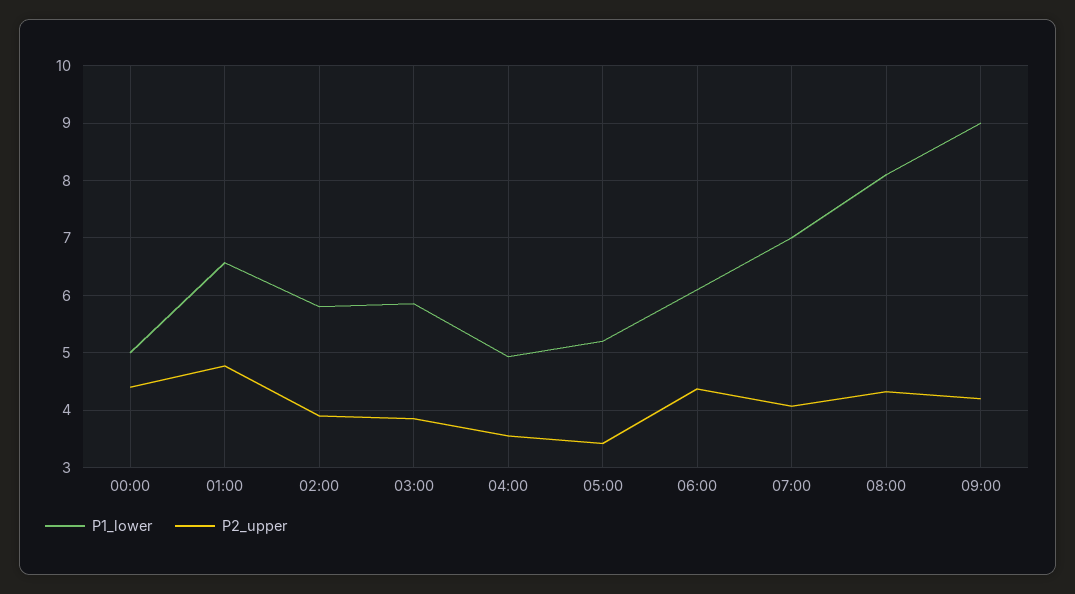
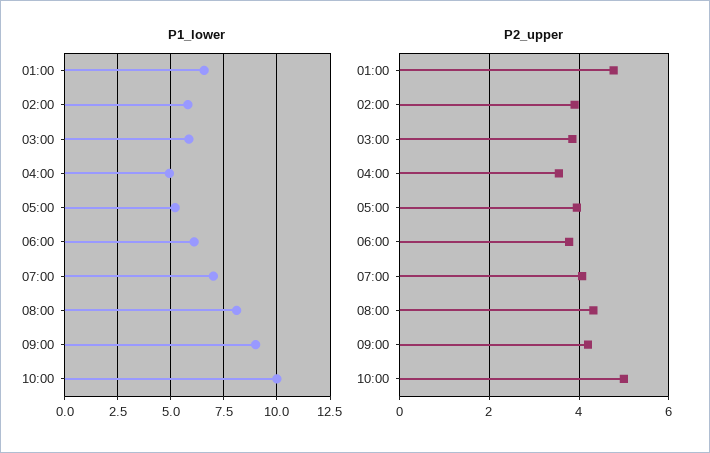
P1_lower, 00:00: 5 -> none
P2_upper, 00:00: 4.4 -> none
P2_upper, 05:00: 3.4 -> 4
P2_upper, 06:00: 4.4 -> 3.8
P1_lower, 10:00: none -> 10
P2_upper, 10:00: none -> 5

